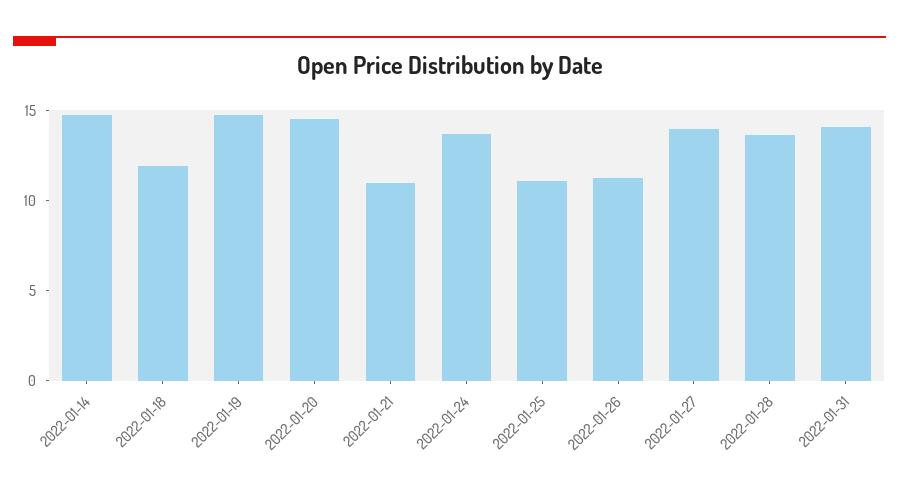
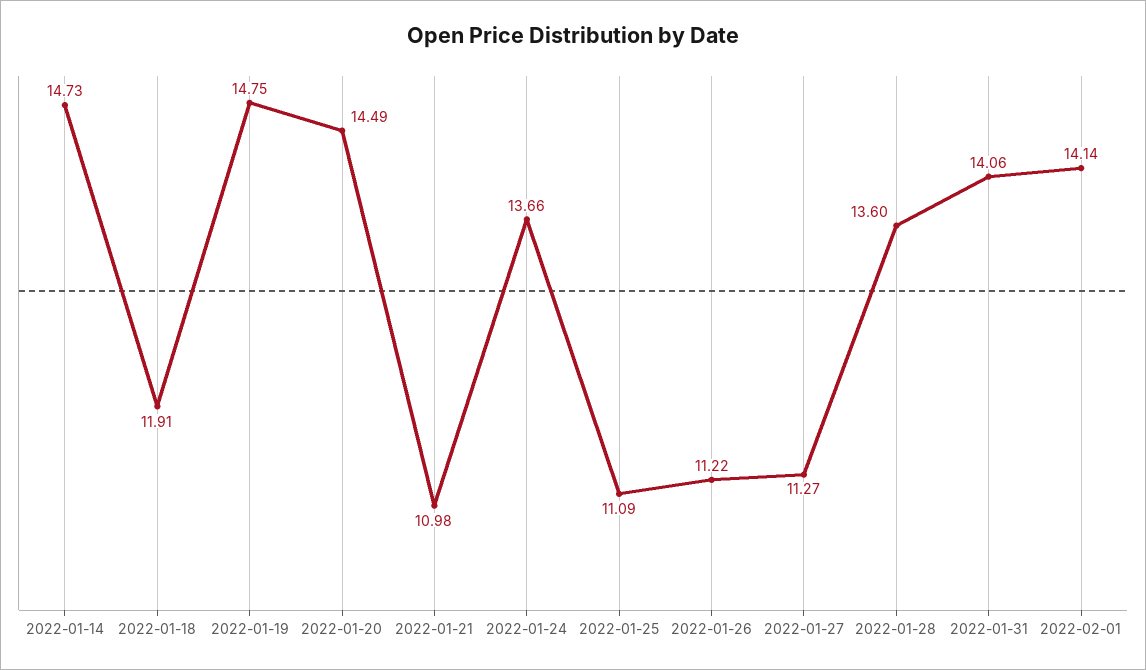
2022-01-27: 14 -> 11.27
2022-02-01: none -> 14.14

